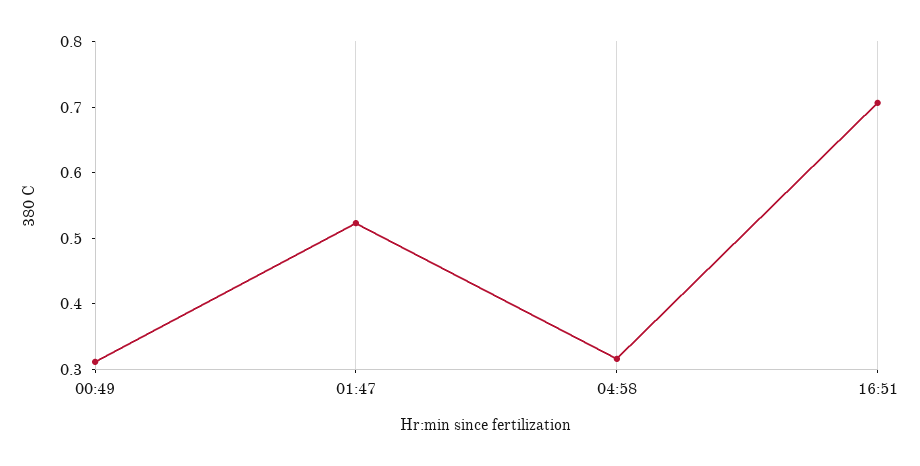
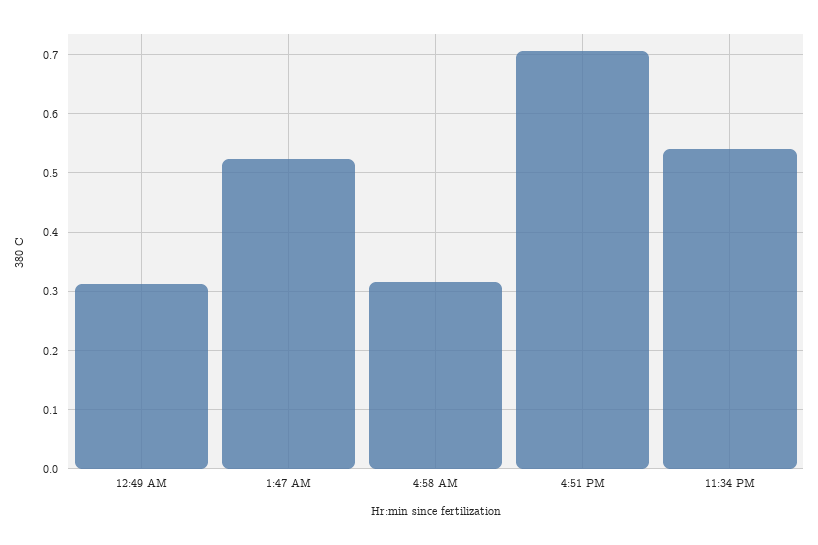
11:34 PM: none -> 0.54

